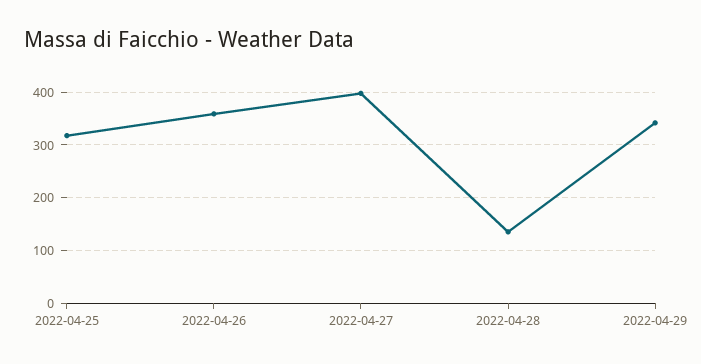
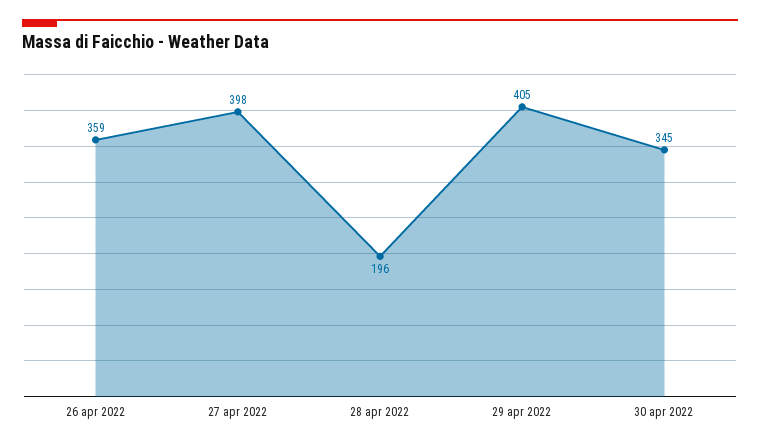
2022-04-25: 320 -> none
2022-04-28: 140 -> 196
2022-04-29: 340 -> 405
30 apr 2022: none -> 345

